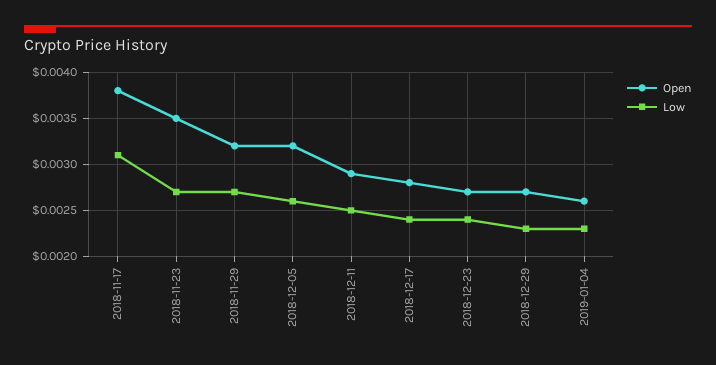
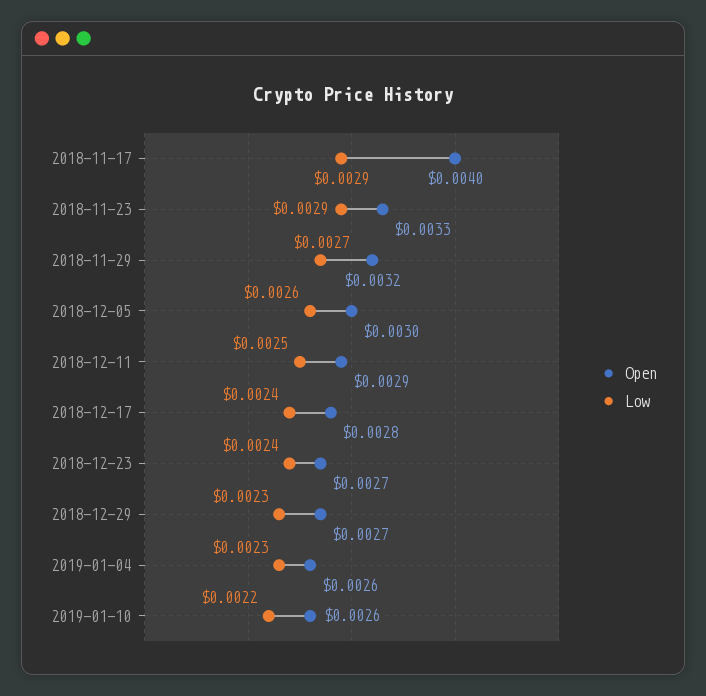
Open, 2018-11-17: 0.0038 -> 0.004
Low, 2018-11-17: 0.0031 -> 0.0029
Open, 2018-11-23: 0.0035 -> 0.0033
Low, 2018-11-23: 0.0027 -> 0.0029
Open, 2018-12-05: 0.0032 -> 0.003
Open, 2019-01-10: none -> 0.0026
Low, 2019-01-10: none -> 0.0022

